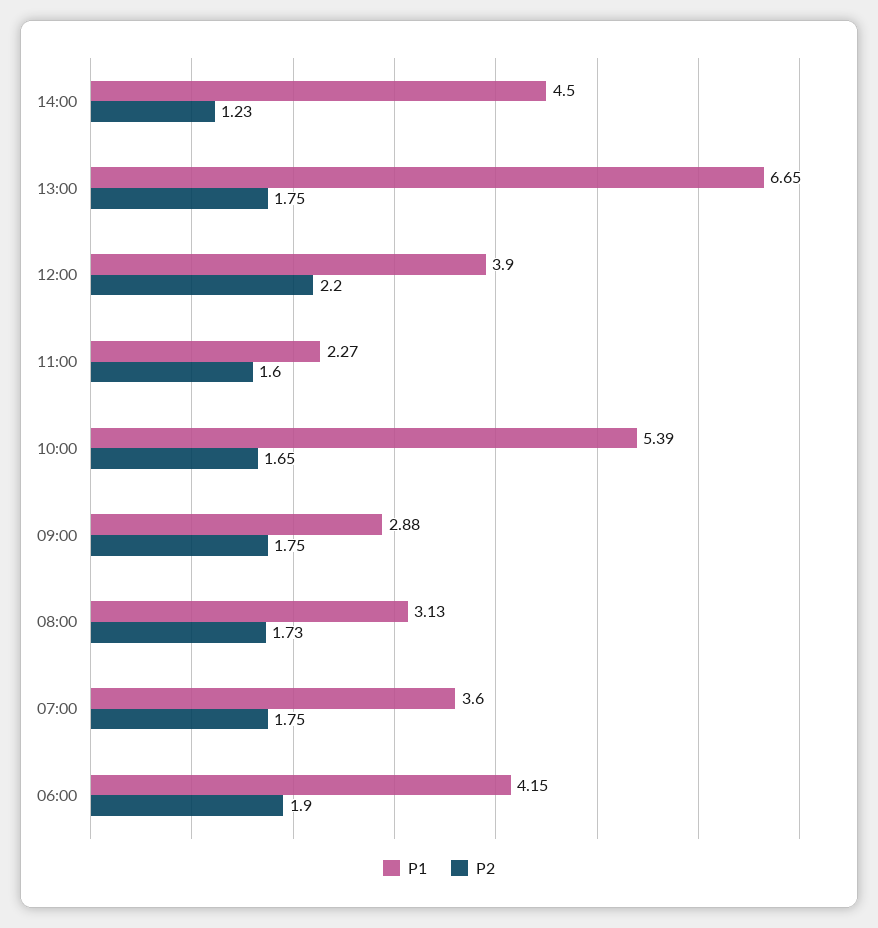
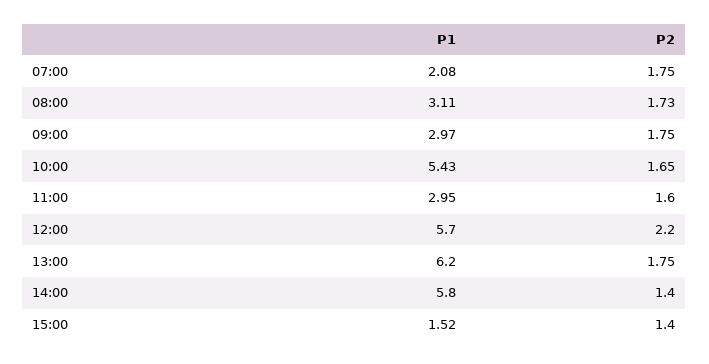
P1, 14:00: 4.5 -> 5.8
P2, 14:00: 1.23 -> 1.4
P1, 13:00: 6.65 -> 6.2
P1, 12:00: 3.9 -> 5.7
P1, 11:00: 2.27 -> 2.95
P1, 10:00: 5.39 -> 5.43
P1, 09:00: 2.88 -> 2.97
P1, 08:00: 3.13 -> 3.11
P1, 07:00: 3.6 -> 2.08
P1, 06:00: 4.15 -> none
P2, 06:00: 1.9 -> none
P1, 15:00: none -> 1.52
P2, 15:00: none -> 1.4

